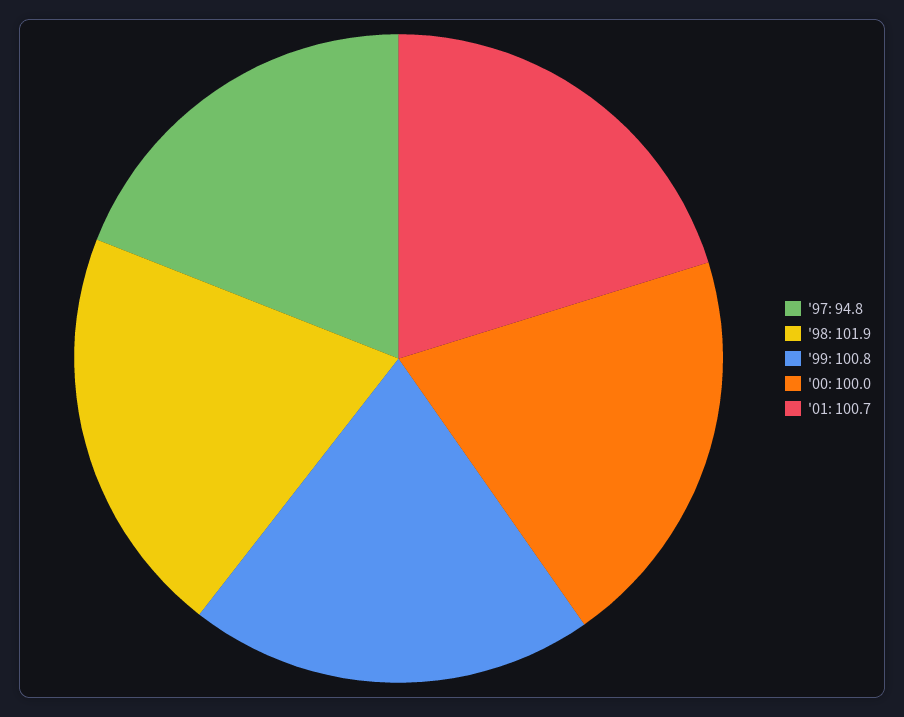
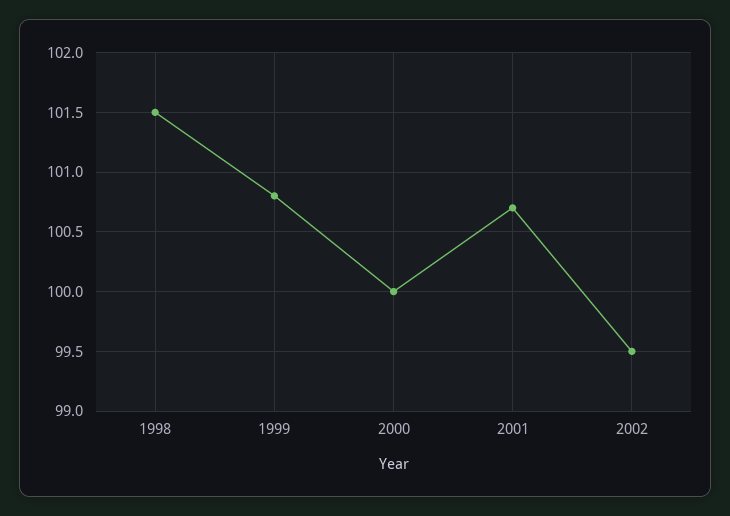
'97: 94.8 -> none
'98: 101.9 -> 101.5
2002: none -> 99.5

